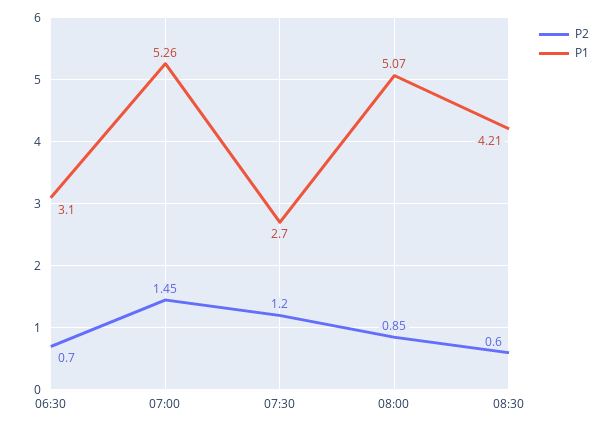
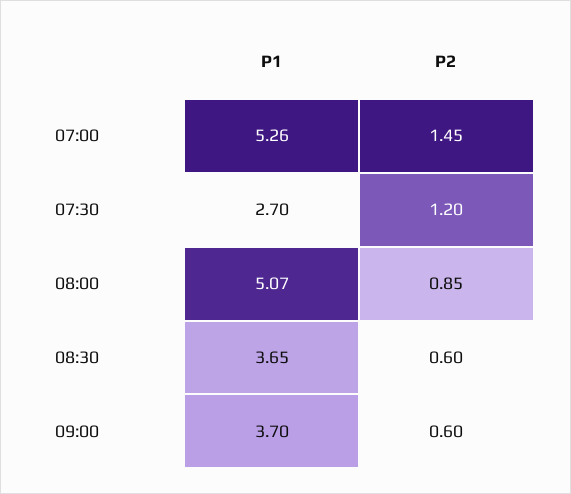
P2, 06:30: 0.7 -> none
P1, 06:30: 3.1 -> none
P1, 08:30: 4.21 -> 3.65
P1, 09:00: none -> 3.7
P2, 09:00: none -> 0.6

